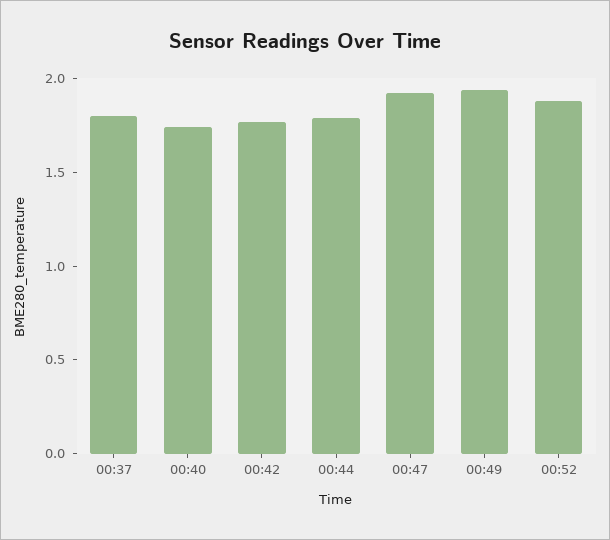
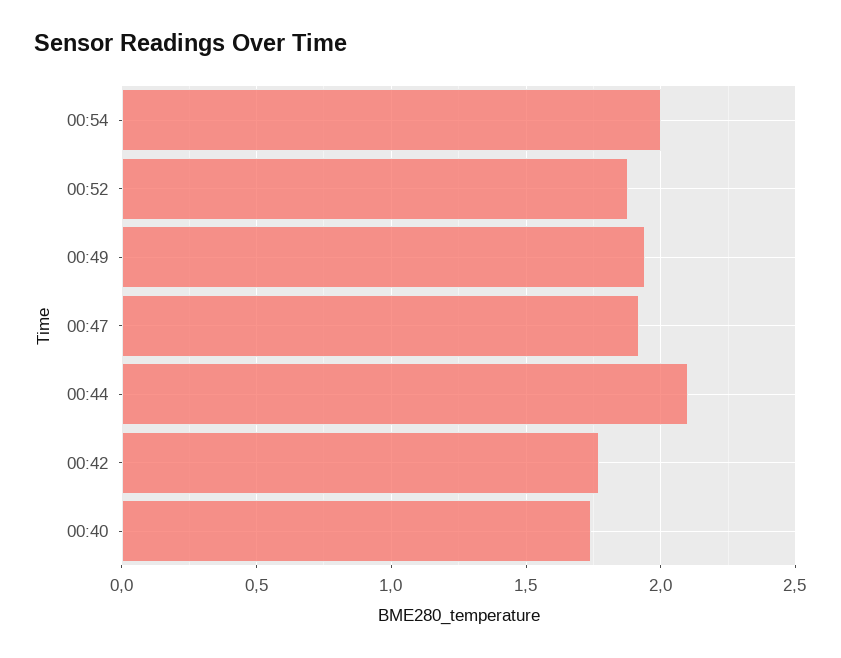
00:37: 1.8 -> none
00:44: 1.8 -> 2.1
00:54: none -> 2

